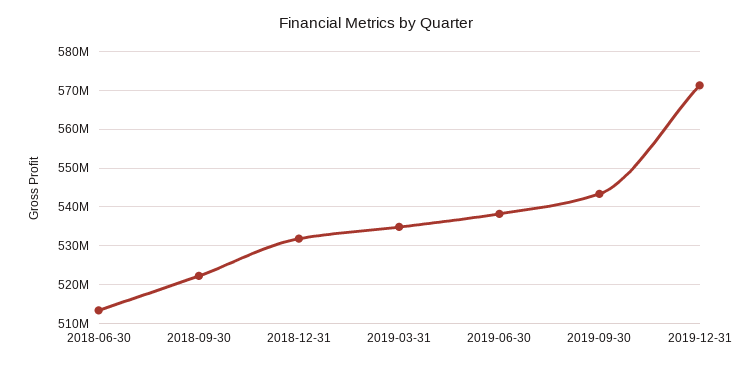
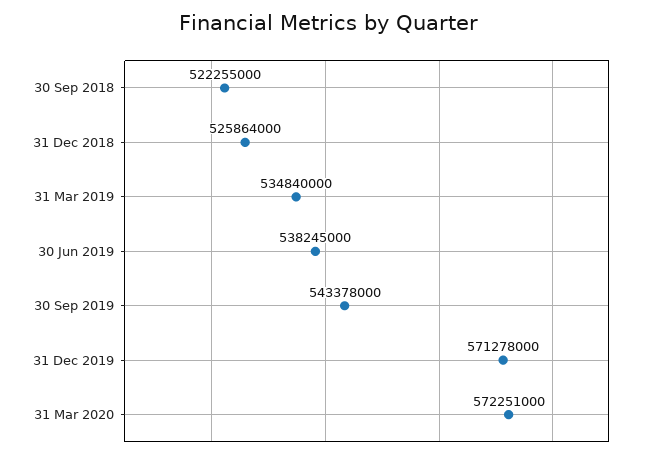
2018-06-30: 514000000 -> none
2018-12-31: 532000000 -> 525864000
31 Mar 2020: none -> 572251000

